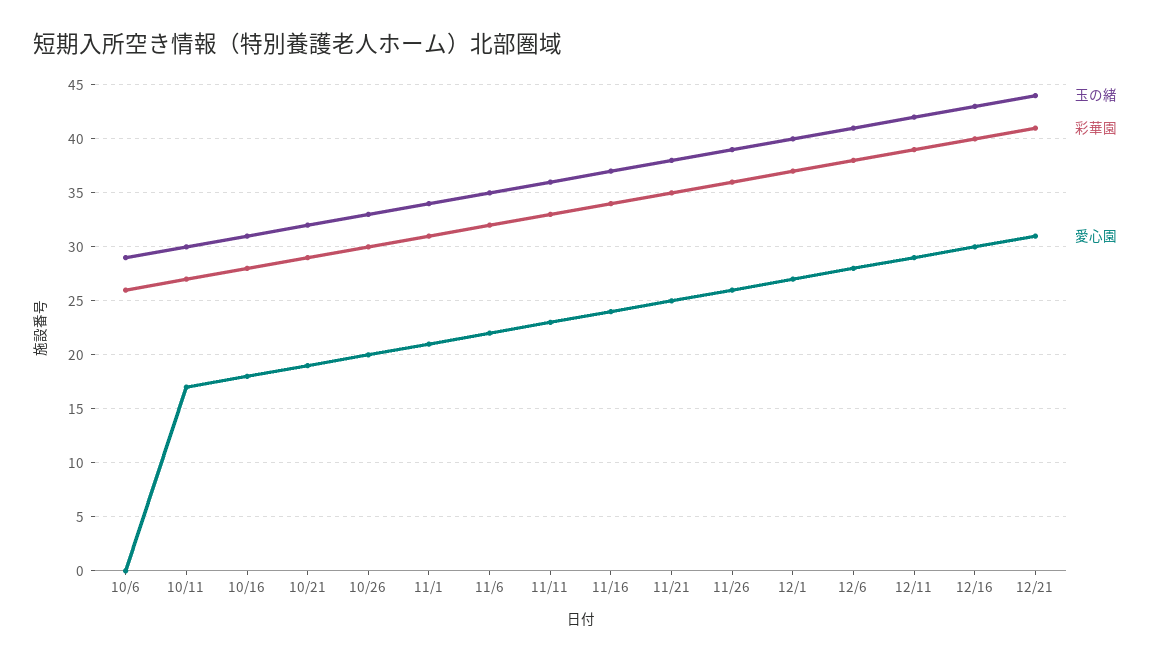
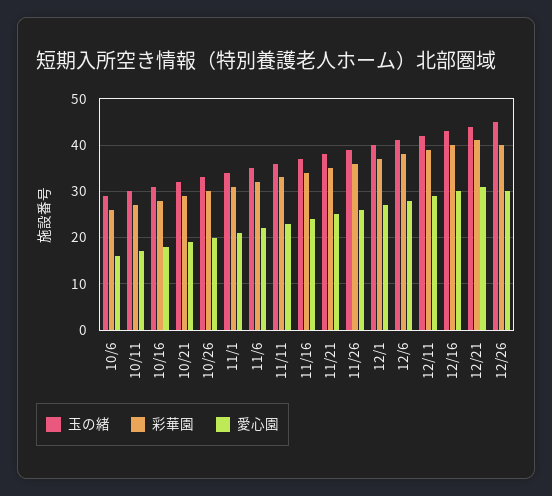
愛心園, 10/6: 0 -> 15
玉の緒, 12/26: none -> 45
彩華園, 12/26: none -> 40
愛心園, 12/26: none -> 30

